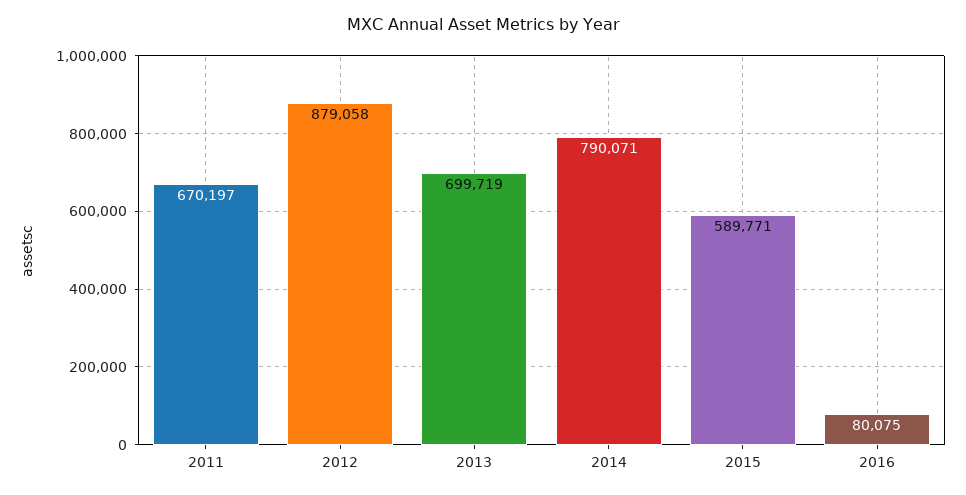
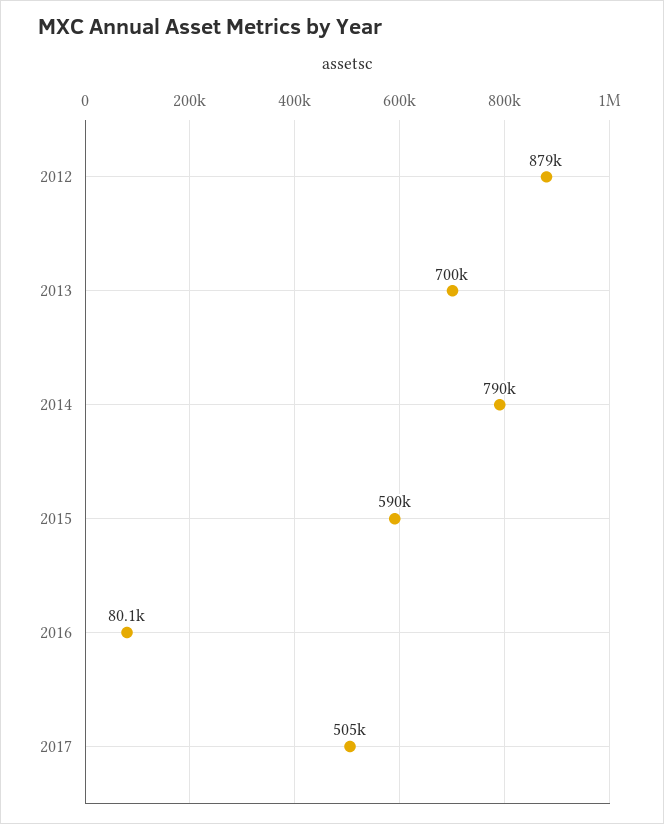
2011: 670197 -> none
2017: none -> 505000

